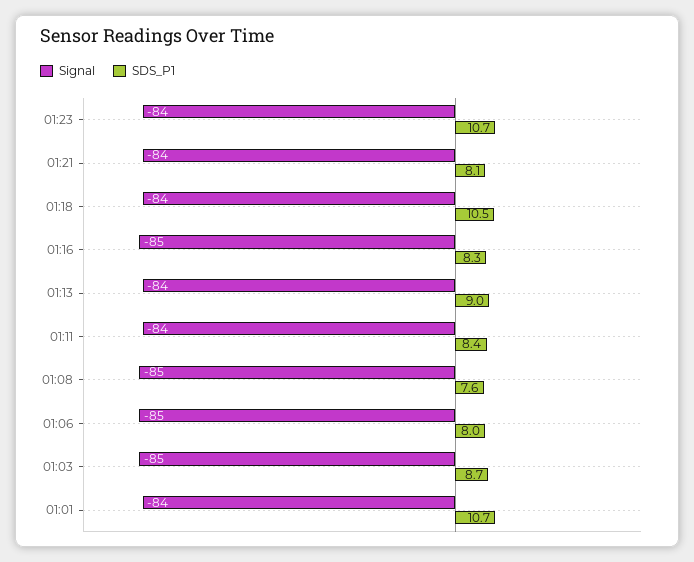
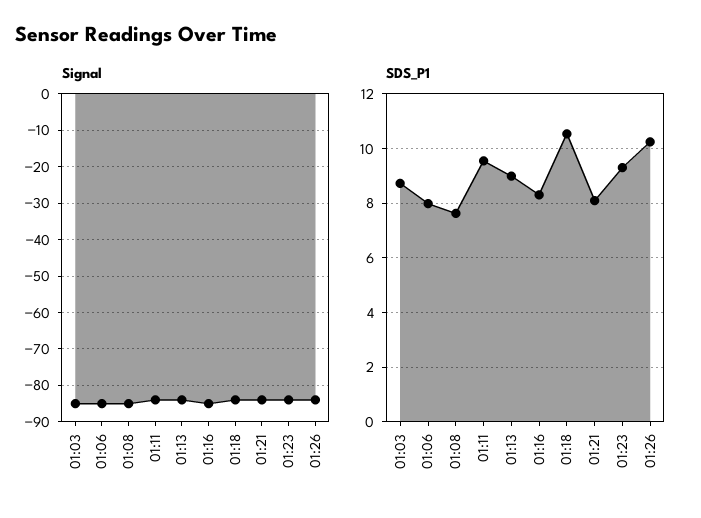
SDS_P1, 01:23: 10.7 -> 9.25
SDS_P1, 01:11: 8.4 -> 9.5
Signal, 01:01: -84 -> none
SDS_P1, 01:01: 10.7 -> none
Signal, 01:26: none -> -85
SDS_P1, 01:26: none -> 10.25

